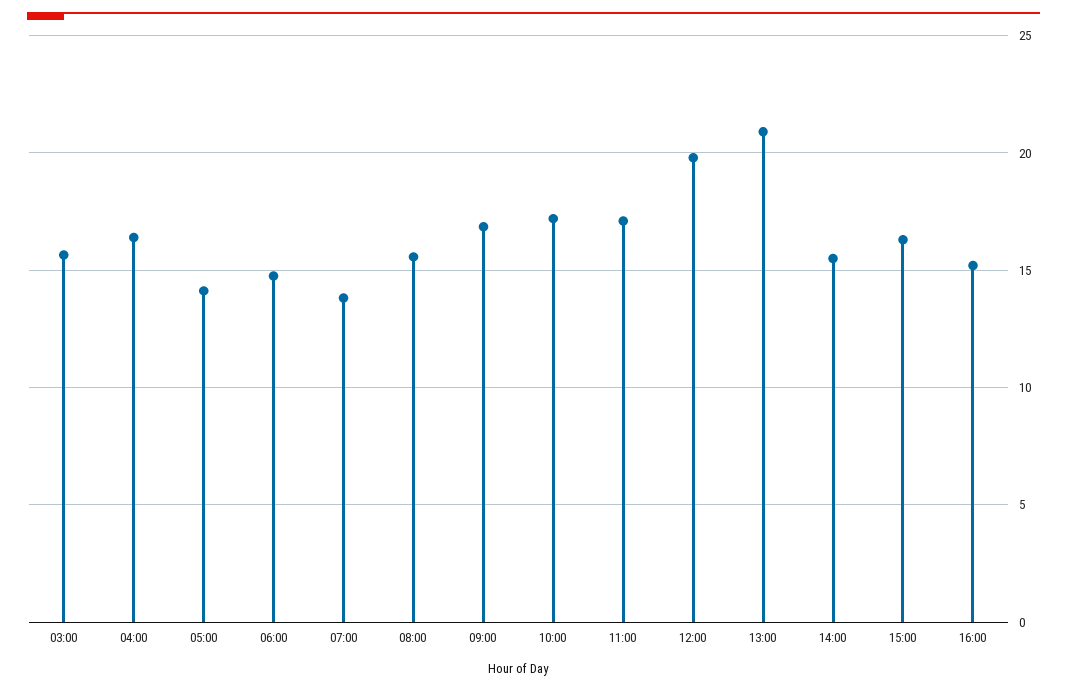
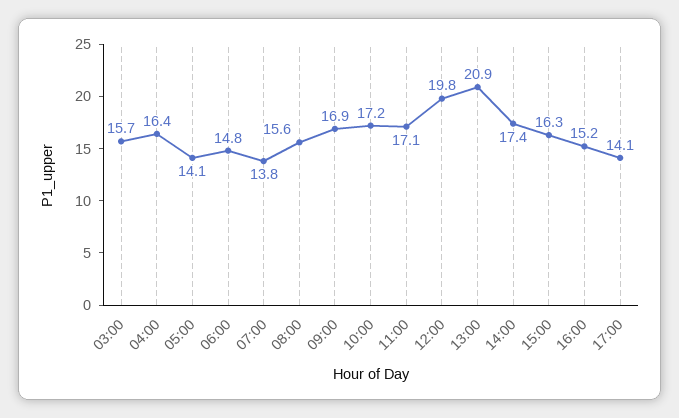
14:00: 15.5 -> 17.4
17:00: none -> 14.1

